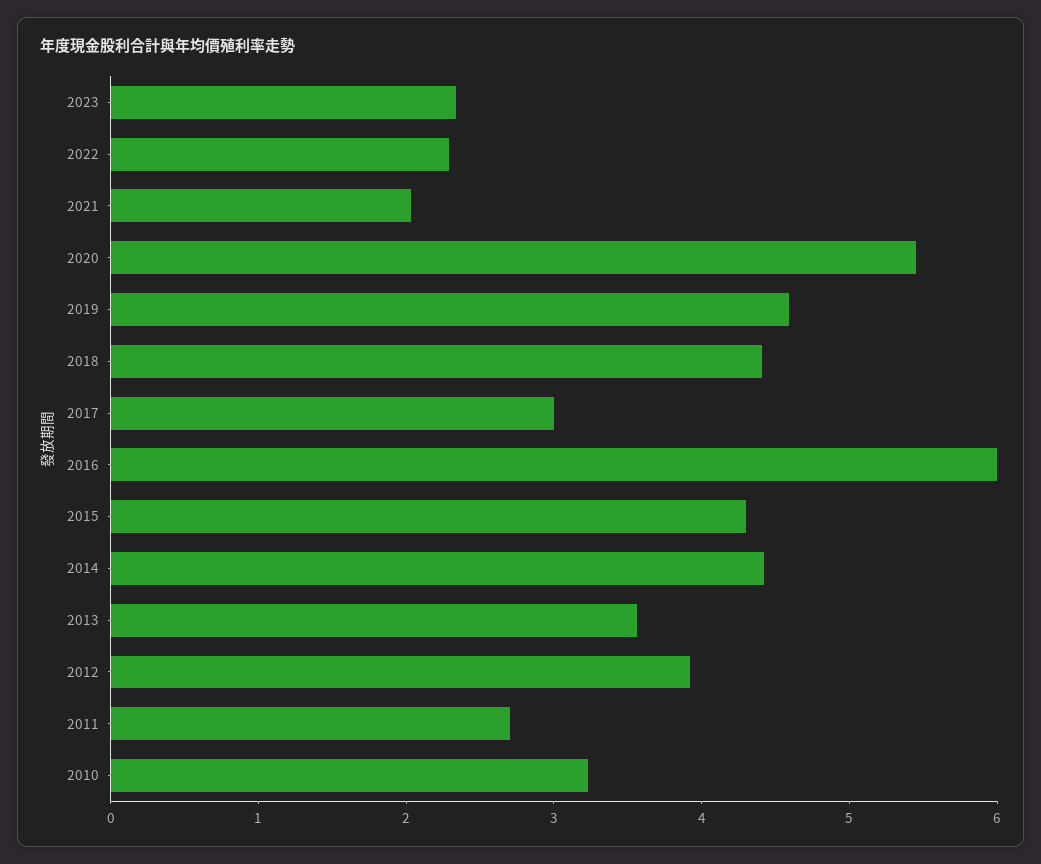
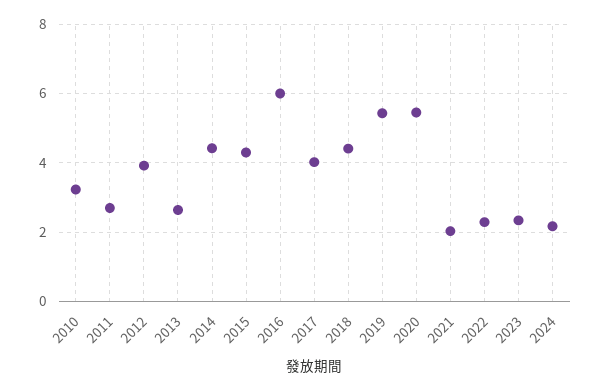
2019: 4.6 -> 5.4
2017: 3 -> 4
2013: 3.6 -> 2.6
2024: none -> 2.2

